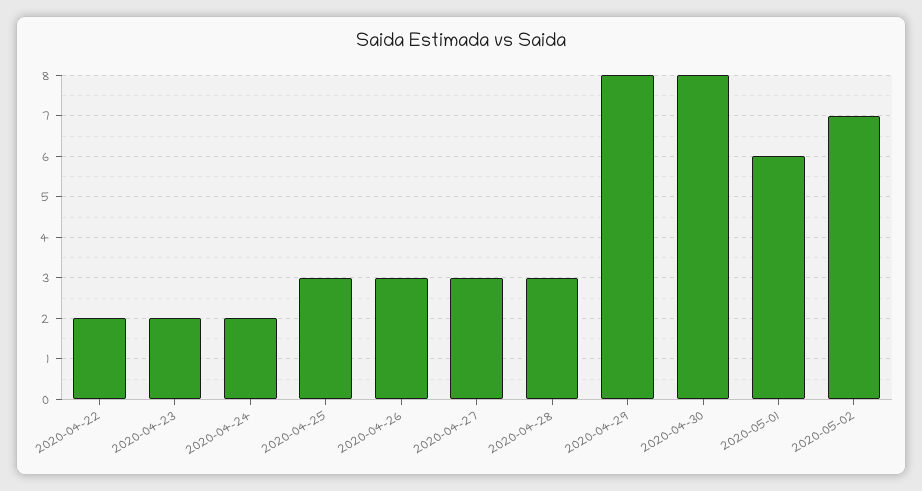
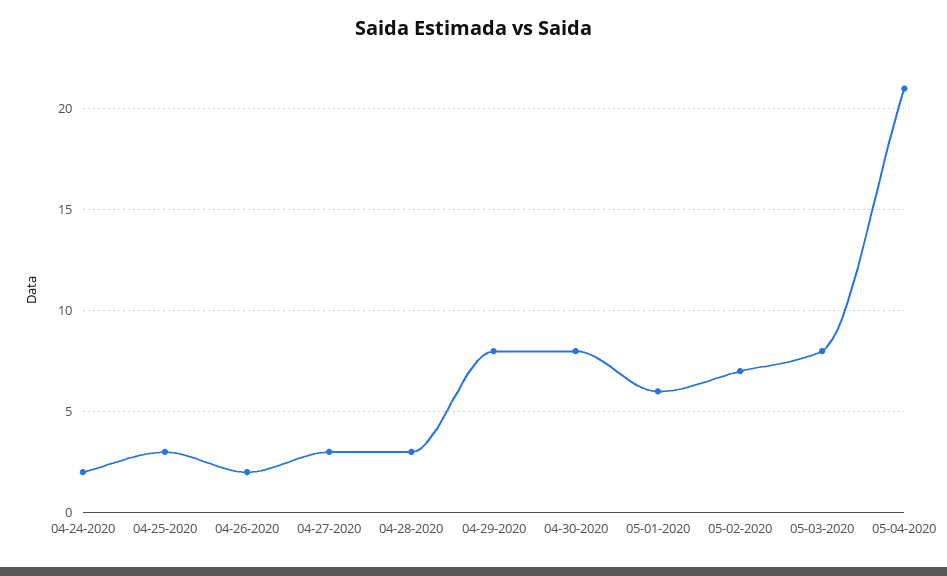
2020-04-22: 2 -> none
2020-04-23: 2 -> none
2020-04-26: 3 -> 2
05-03-2020: none -> 8
05-04-2020: none -> 21

